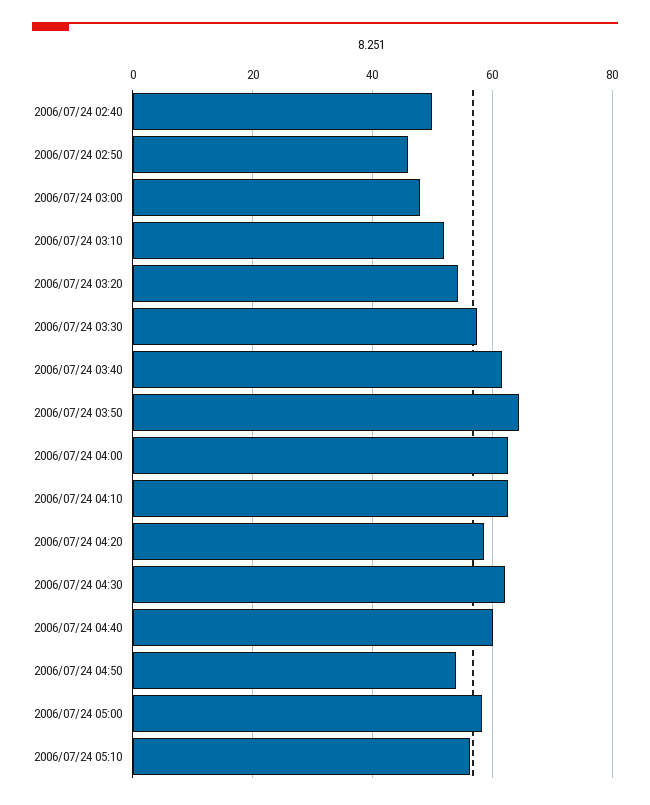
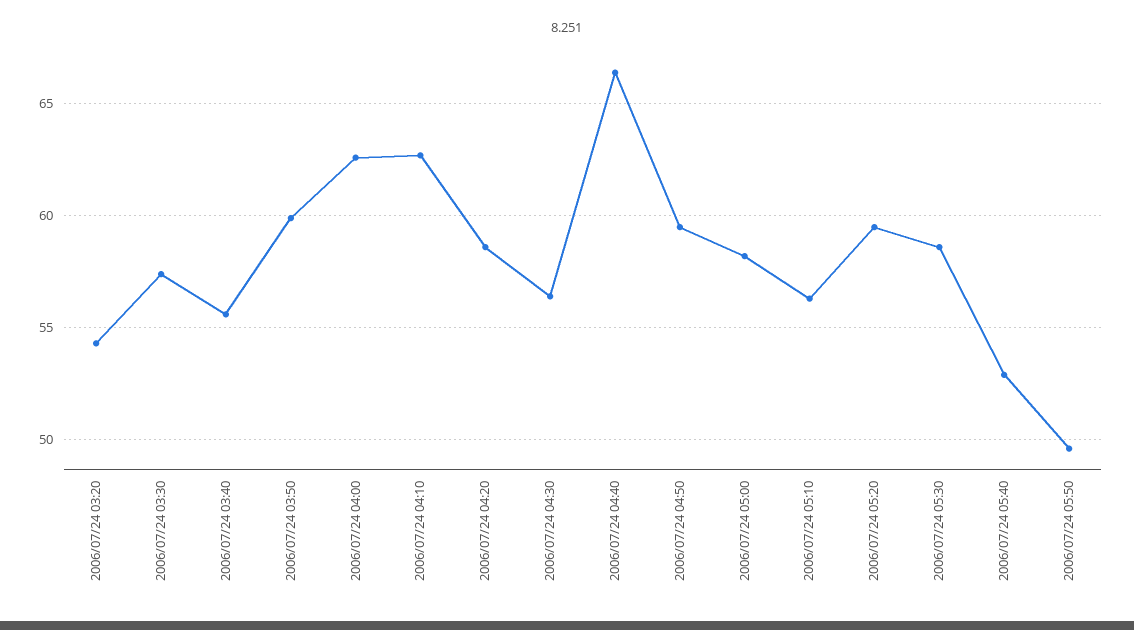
2006/07/24 02:40: 50 -> none
2006/07/24 02:50: 46 -> none
2006/07/24 03:00: 48 -> none
2006/07/24 03:10: 52 -> none
2006/07/24 03:40: 62 -> 55.5
2006/07/24 03:50: 64 -> 60
2006/07/24 04:30: 62 -> 56.5
2006/07/24 04:40: 60 -> 66.5
2006/07/24 04:50: 54 -> 59.5
2006/07/24 05:20: none -> 59.5
2006/07/24 05:30: none -> 58.5
2006/07/24 05:40: none -> 53
2006/07/24 05:50: none -> 49.5

